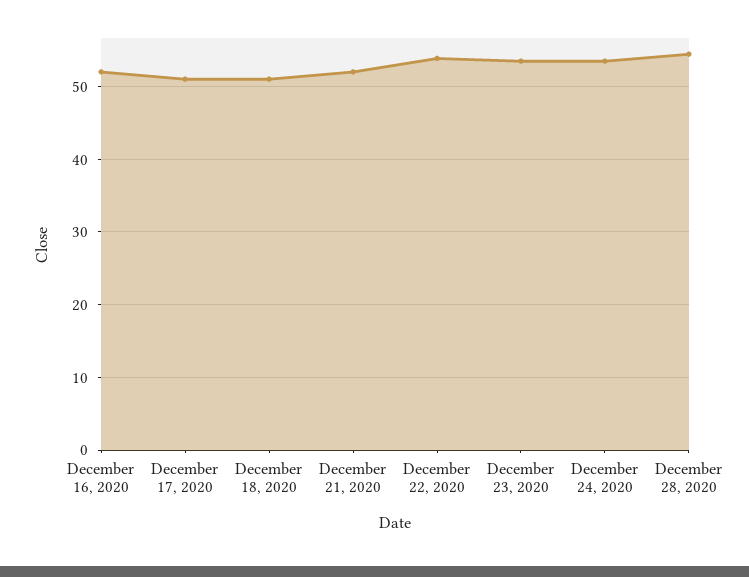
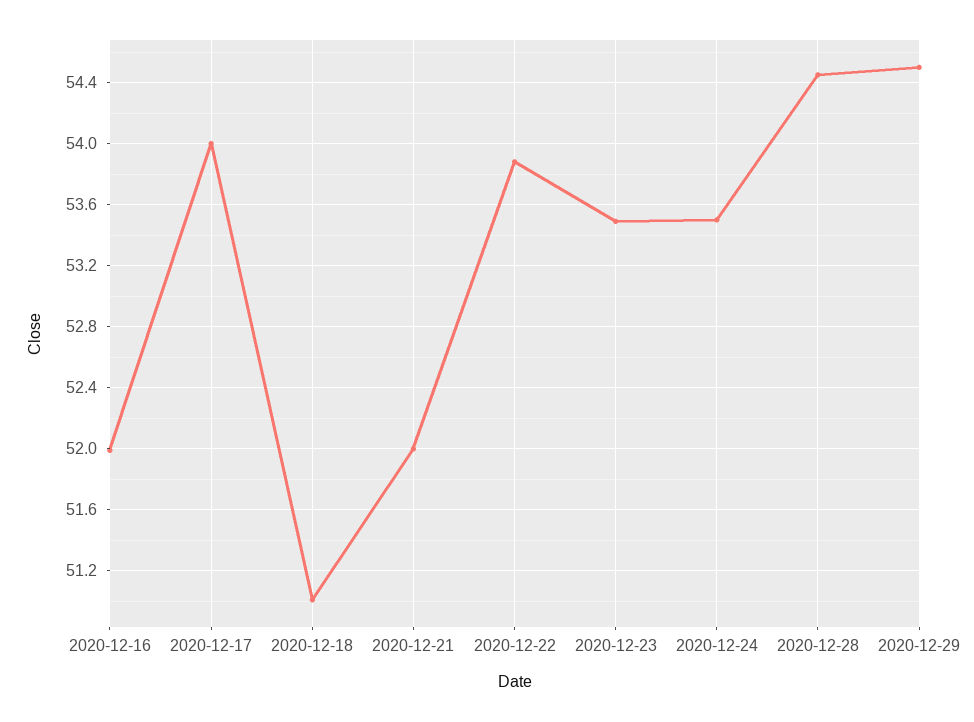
December 17, 2020: 51 -> 54
2020-12-29: none -> 54.5

